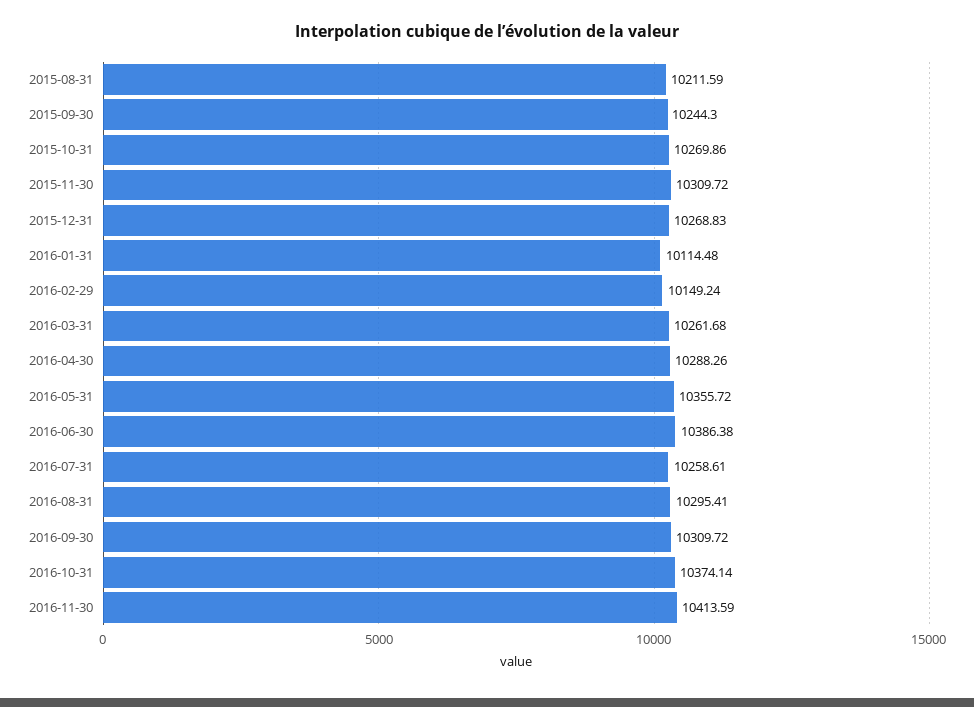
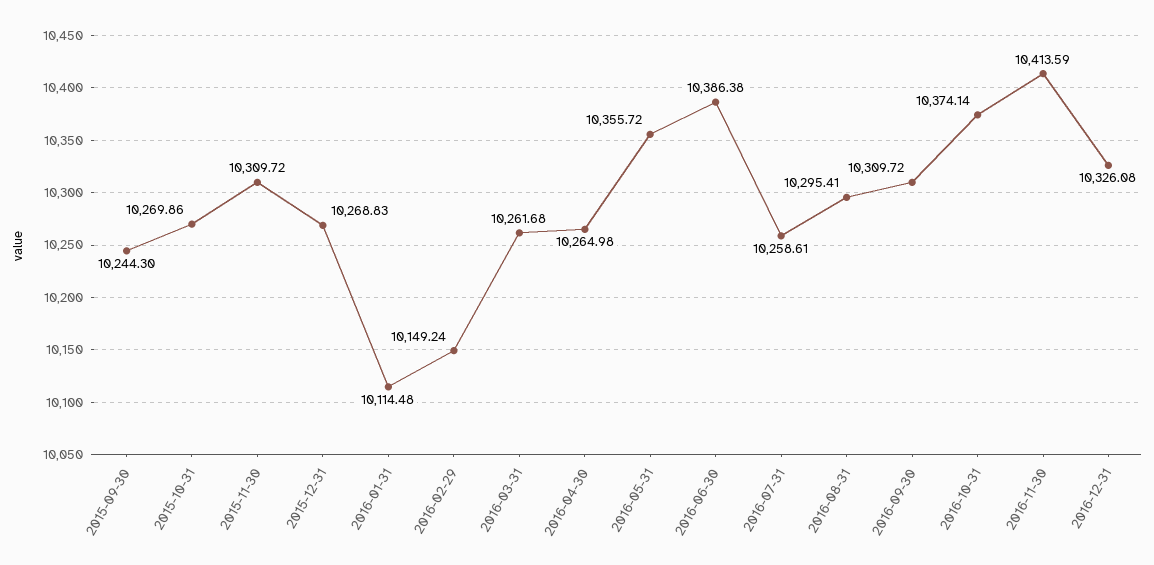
2015-08-31: 10211.59 -> none
2016-04-30: 10288.26 -> 10264.98
2016-12-31: none -> 10326.08

